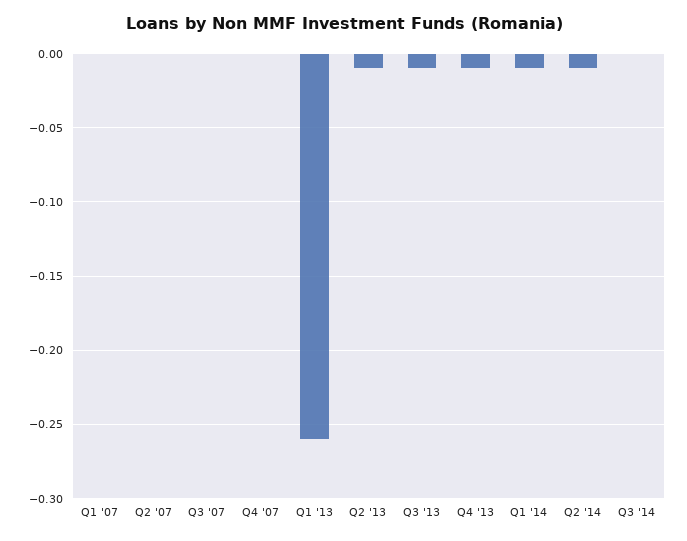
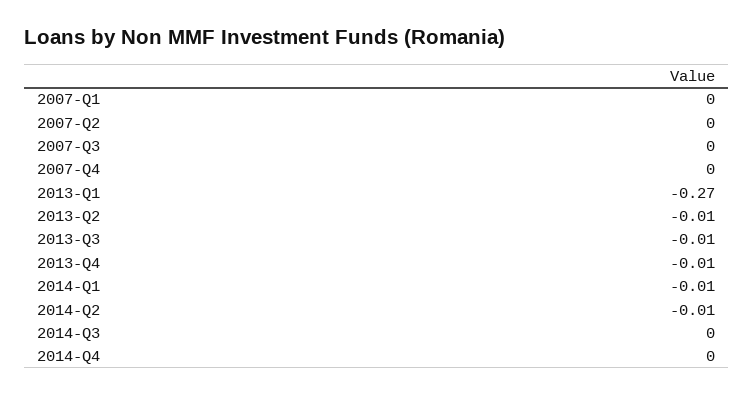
Q1 '13: -0.26 -> -0.27
2014-Q4: none -> 0

